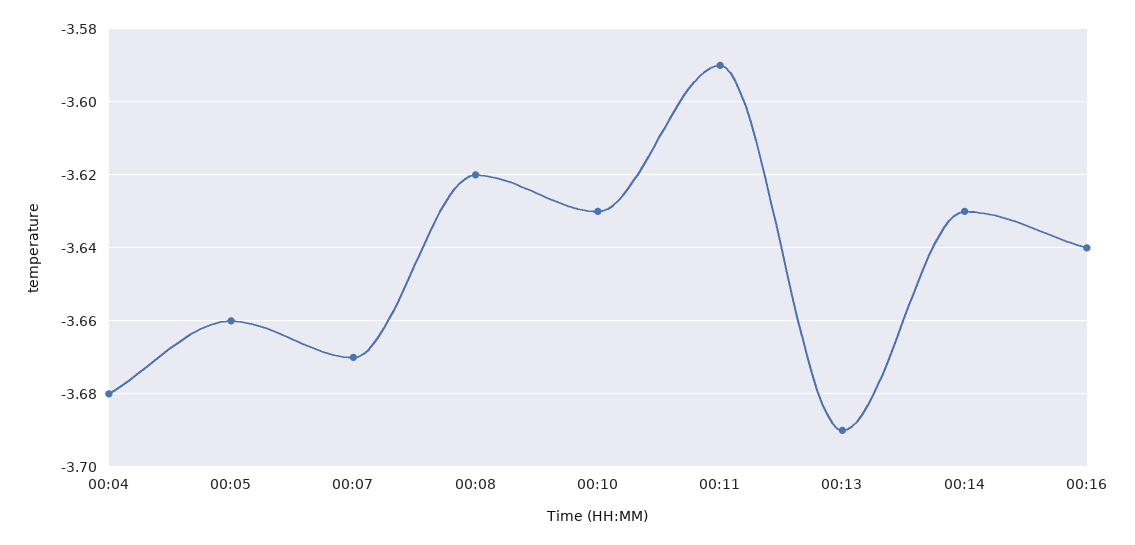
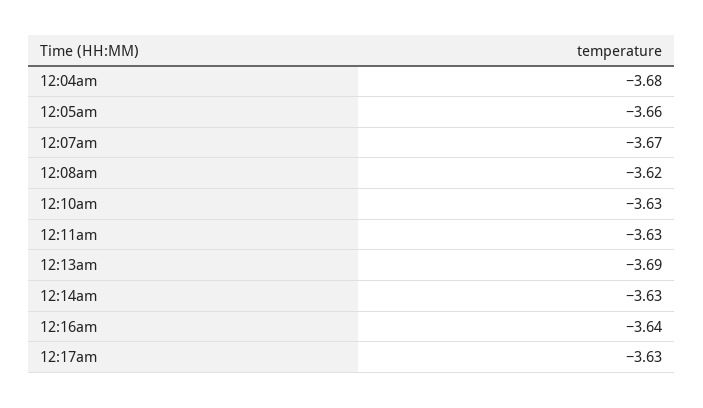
00:11: -3.59 -> -3.63
12:17am: none -> -3.63

